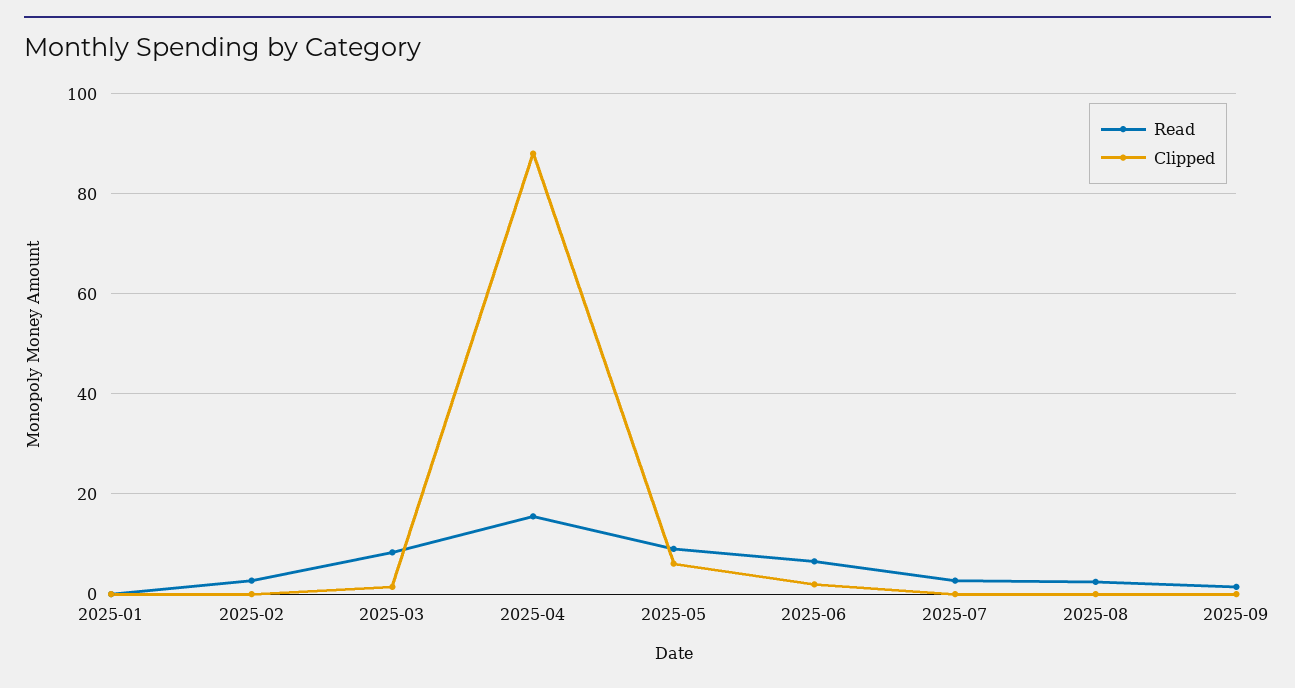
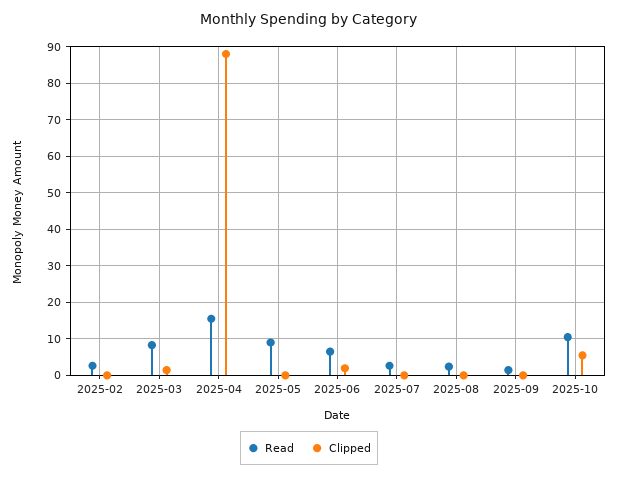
Read, 2025-01: 0 -> none
Clipped, 2025-01: 0 -> none
Clipped, 2025-05: 6 -> 0
Read, 2025-10: none -> 10
Clipped, 2025-10: none -> 6

